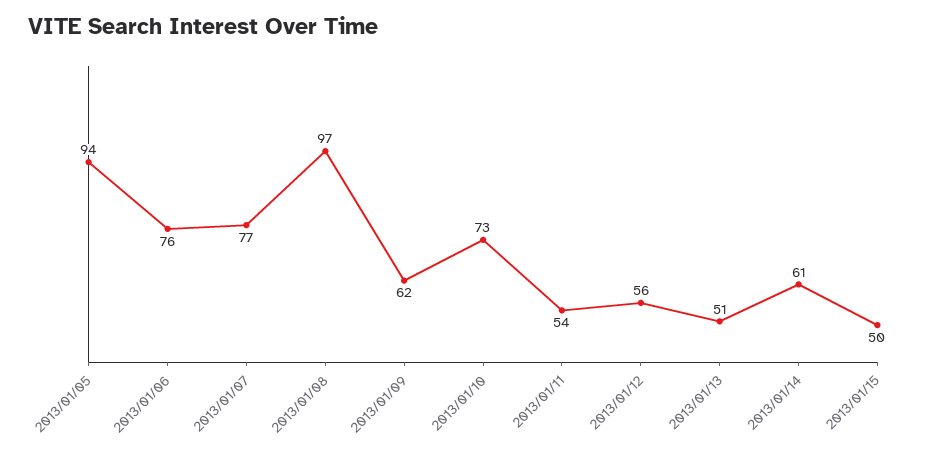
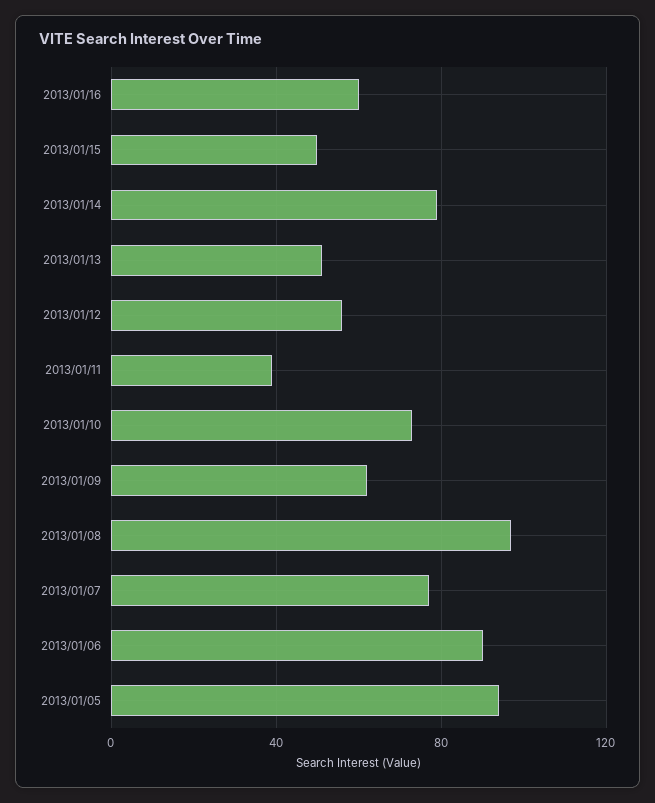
2013/01/06: 76 -> 90
2013/01/11: 54 -> 40
2013/01/14: 61 -> 80
2013/01/16: none -> 60

